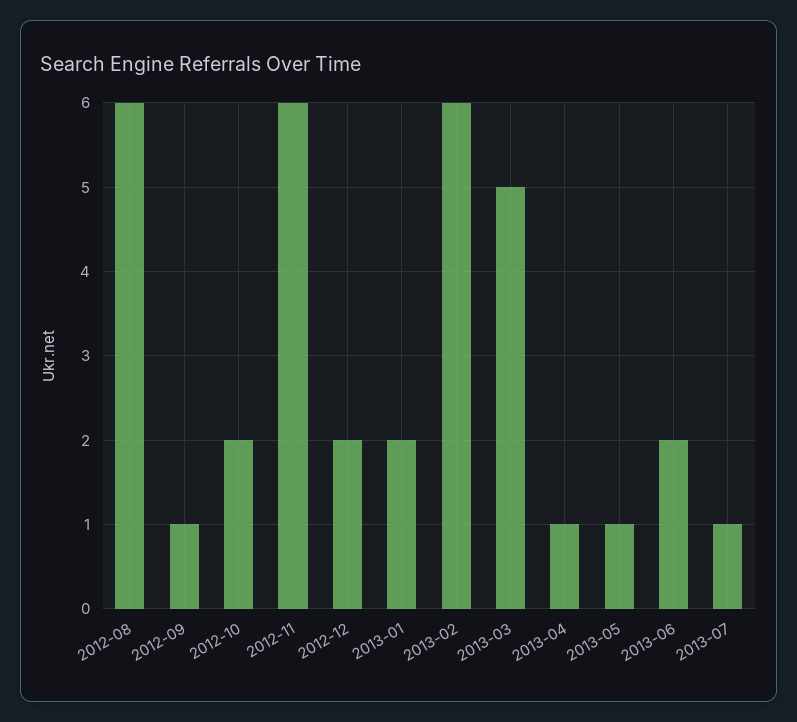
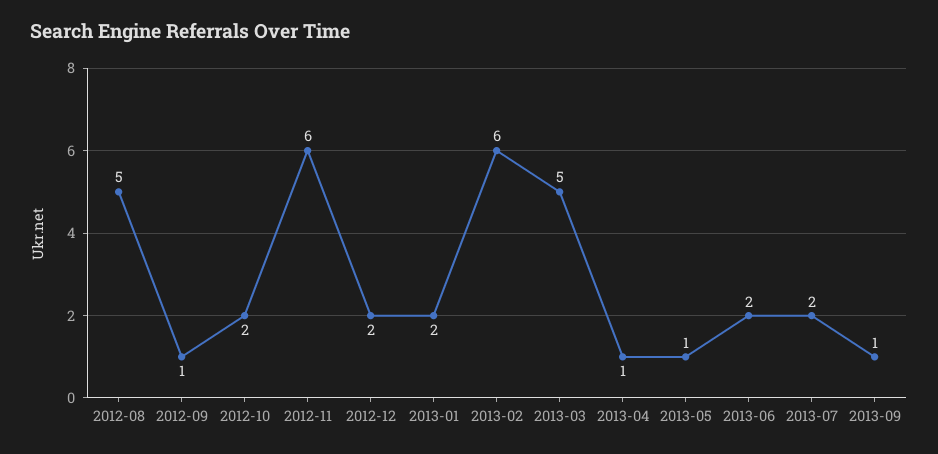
2012-08: 6 -> 5
2013-07: 1 -> 2
2013-09: none -> 1

